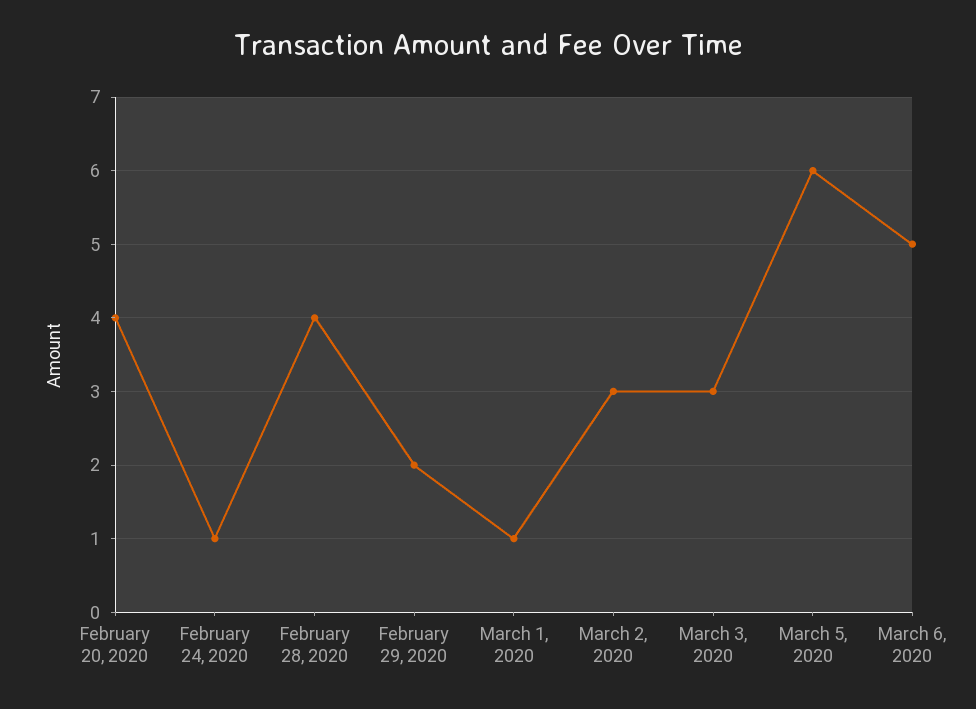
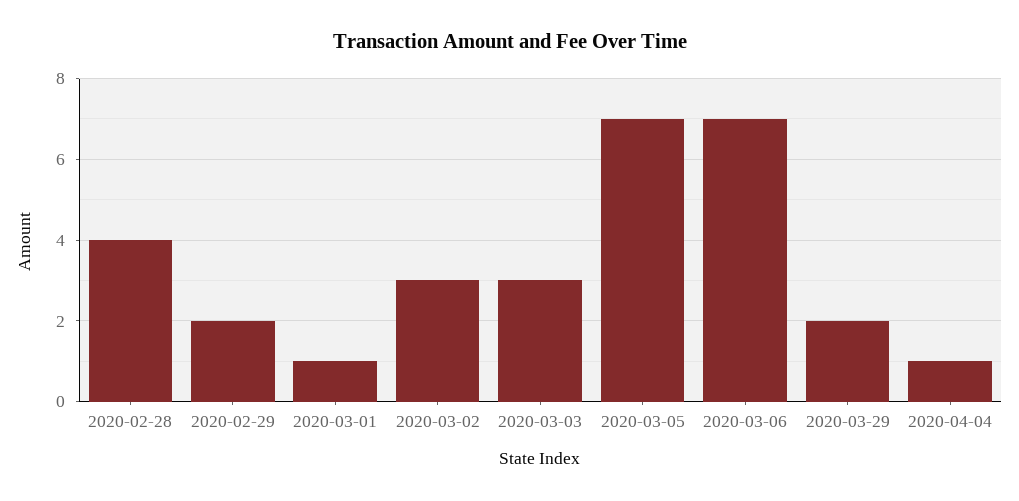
February 20, 2020: 4 -> none
February 24, 2020: 1 -> none
March 5, 2020: 6 -> 7
March 6, 2020: 5 -> 7
2020-03-29: none -> 2
2020-04-04: none -> 1

